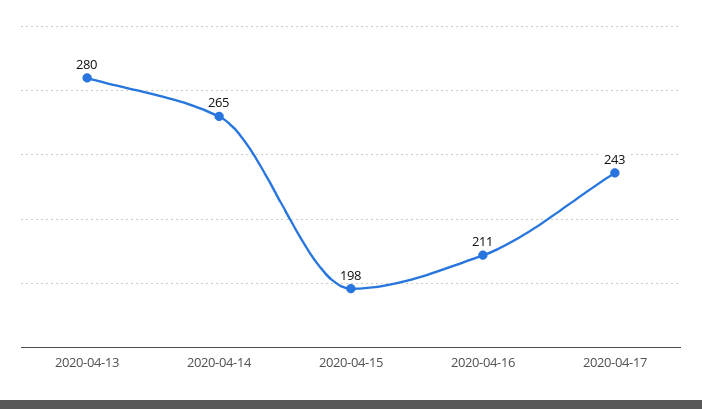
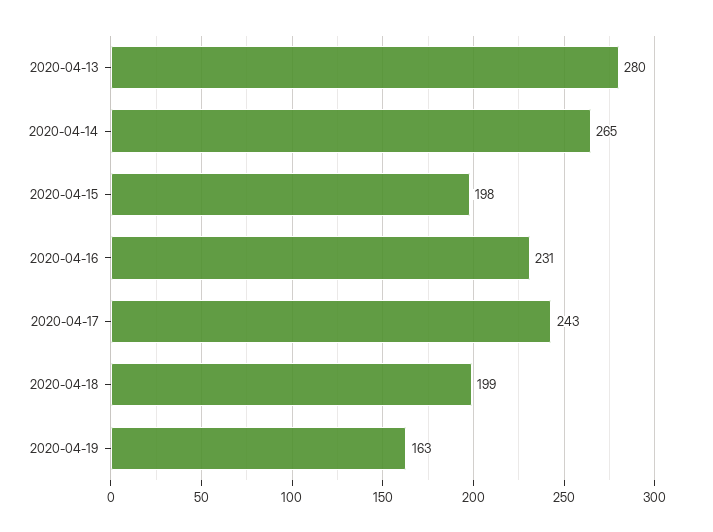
2020-04-16: 211 -> 231
2020-04-18: none -> 199
2020-04-19: none -> 163

